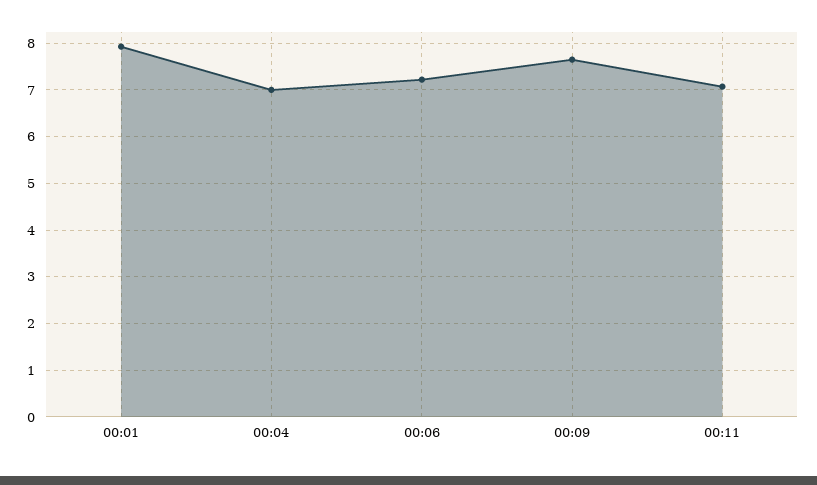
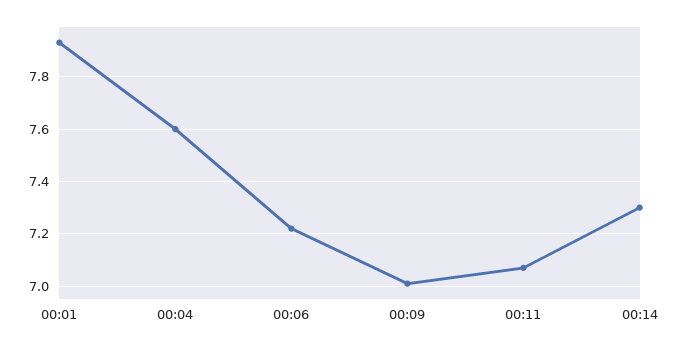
00:04: 7 -> 7.6
00:09: 7.6 -> 7
00:14: none -> 7.3

